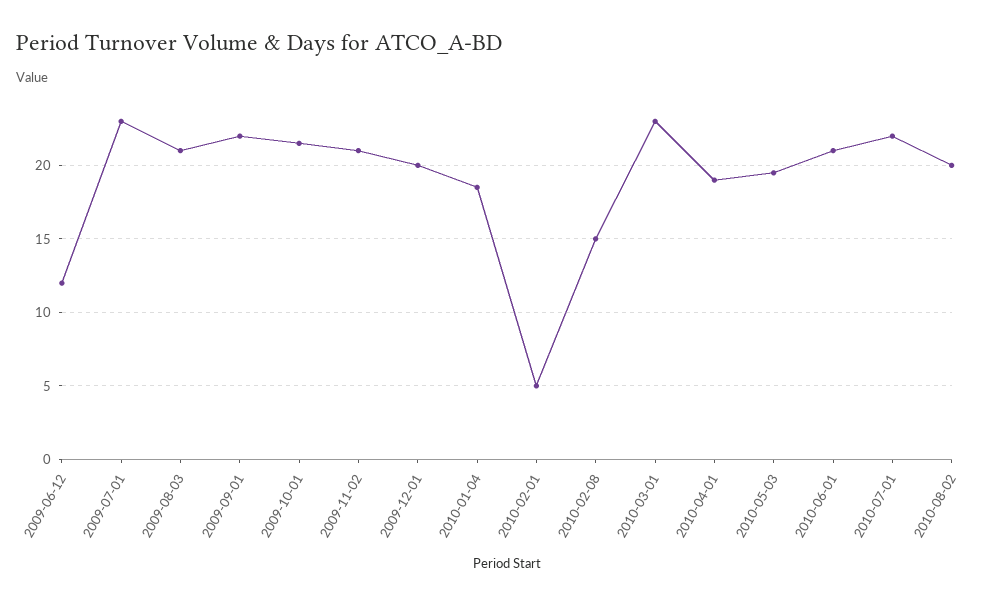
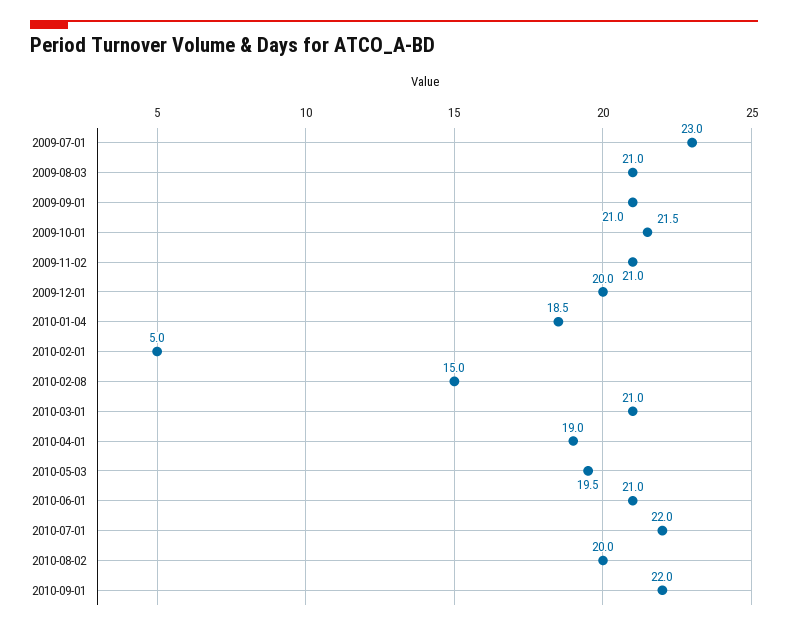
2009-06-12: 12 -> none
2009-09-01: 22 -> 21
2010-03-01: 23 -> 21
2010-09-01: none -> 22

